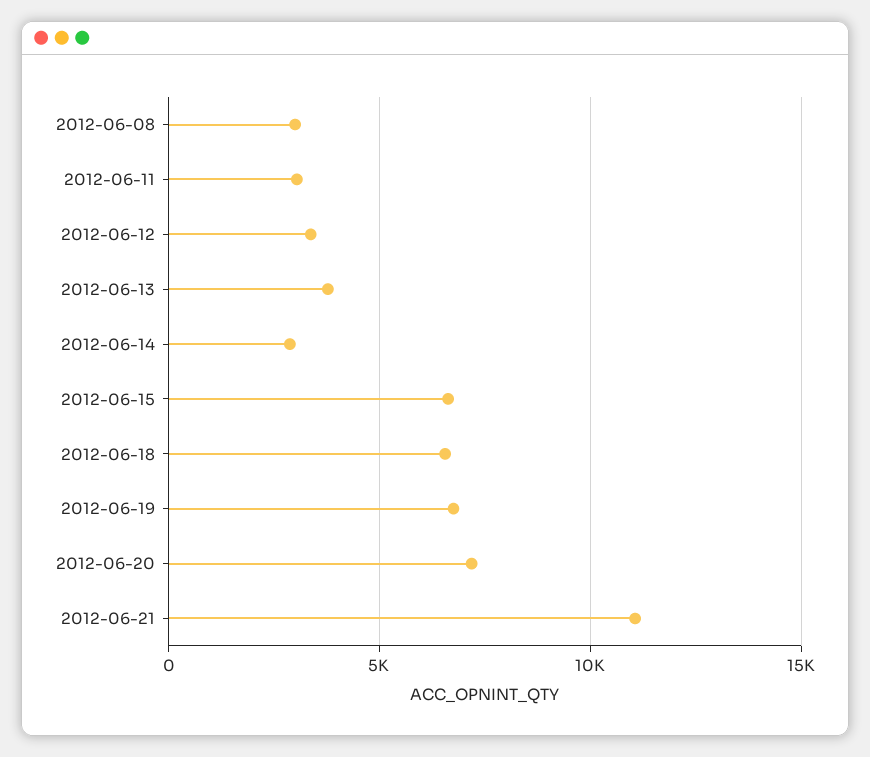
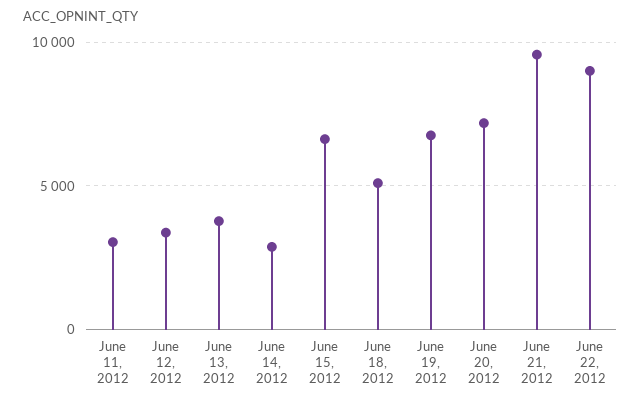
2012-06-08: 3000 -> none
2012-06-18: 6500 -> 5000
2012-06-21: 11000 -> 9500
June 22, 2012: none -> 9000

